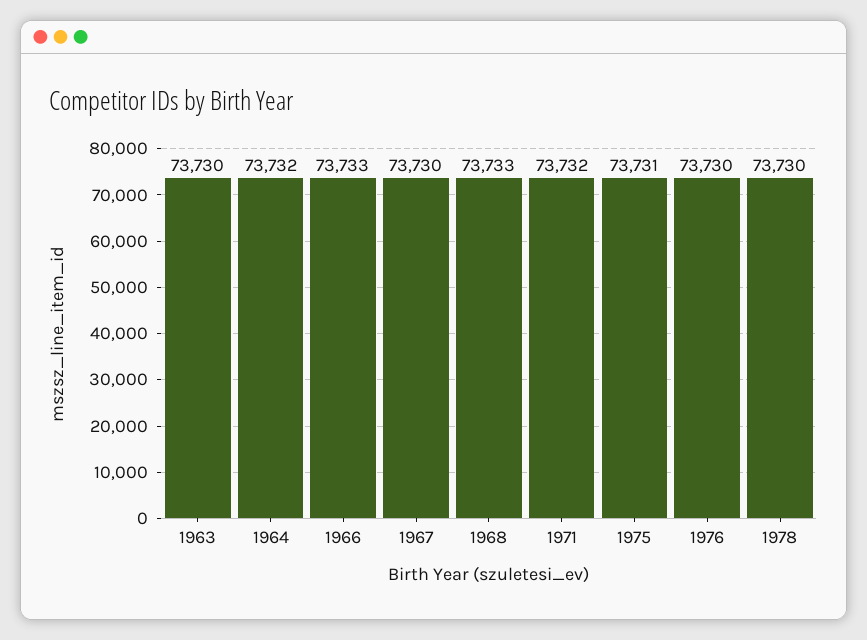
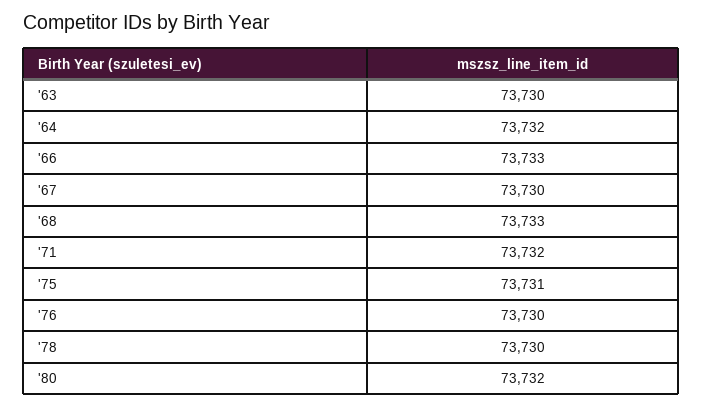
'80: none -> 73732

